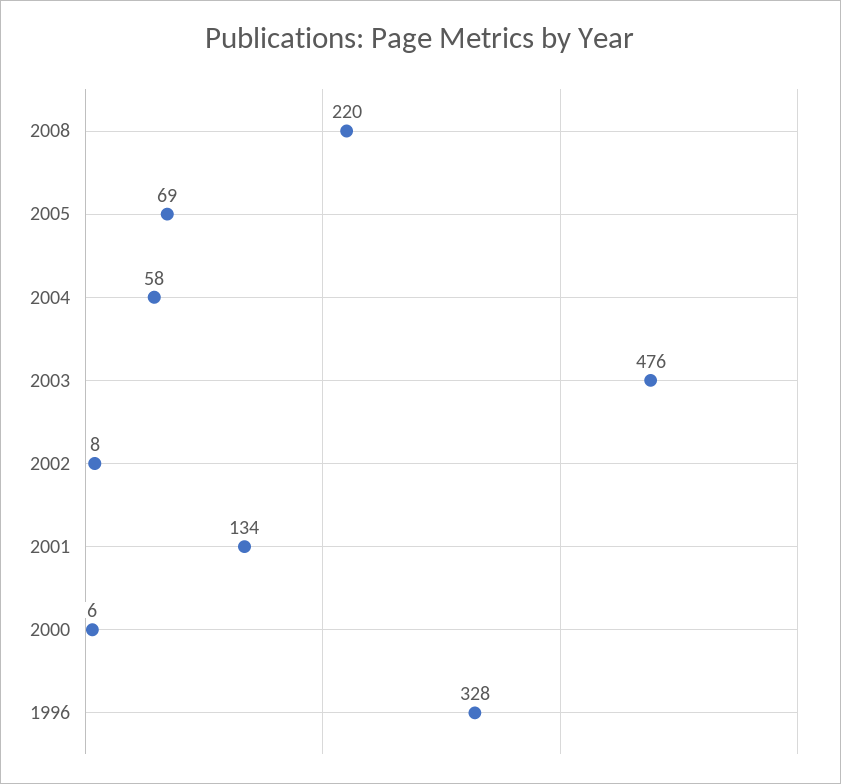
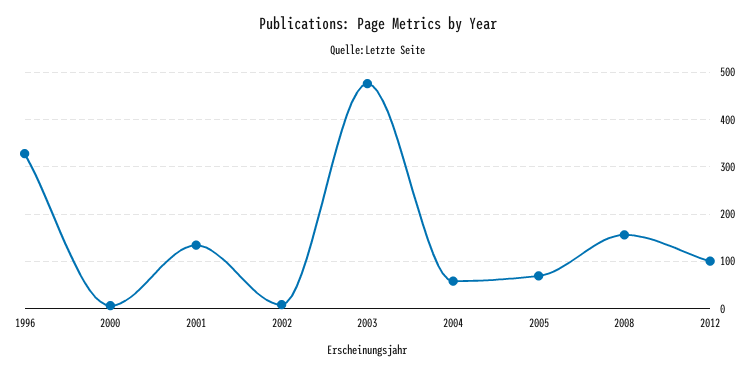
2008: 220 -> 160
2012: none -> 100

